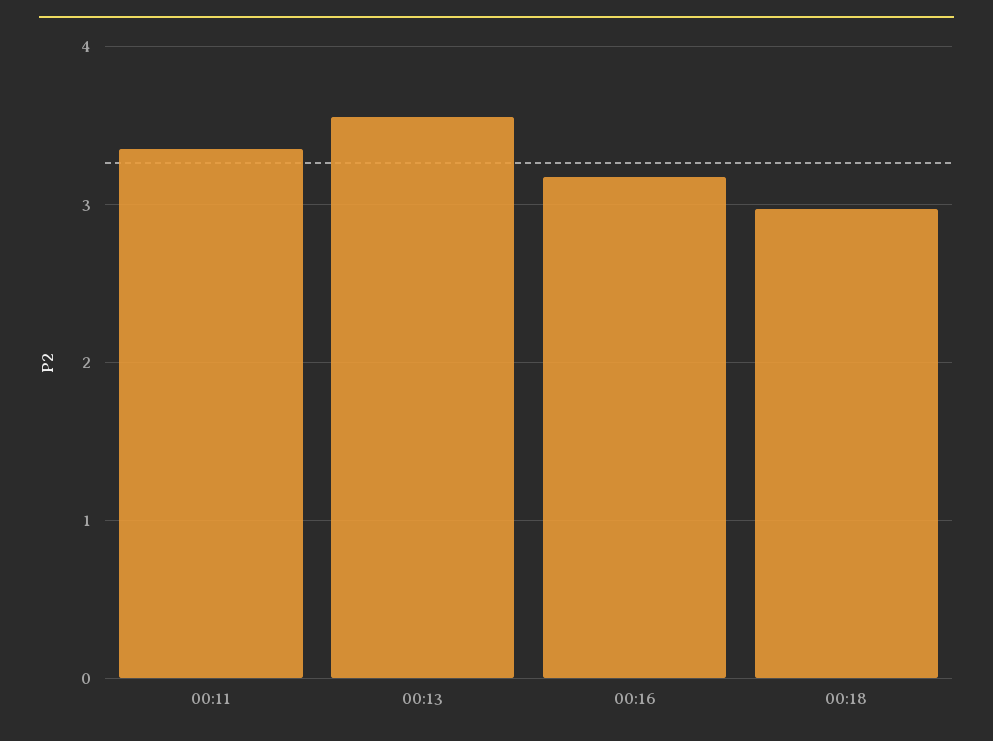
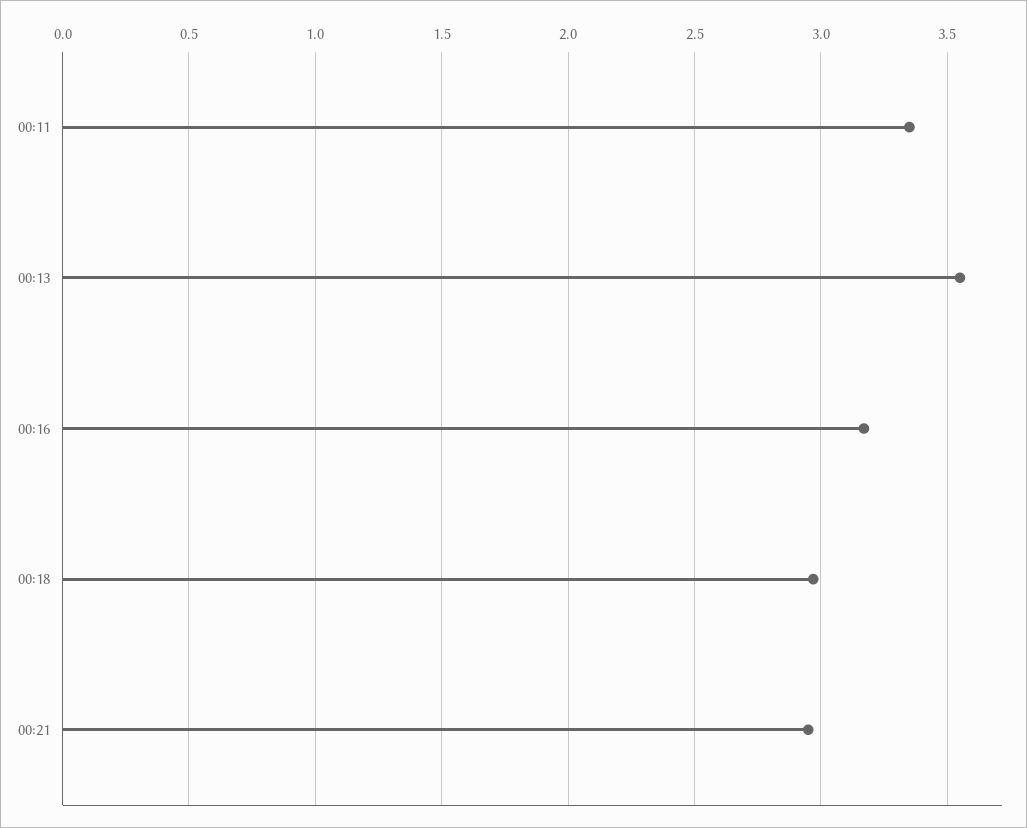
00:21: none -> 2.95

